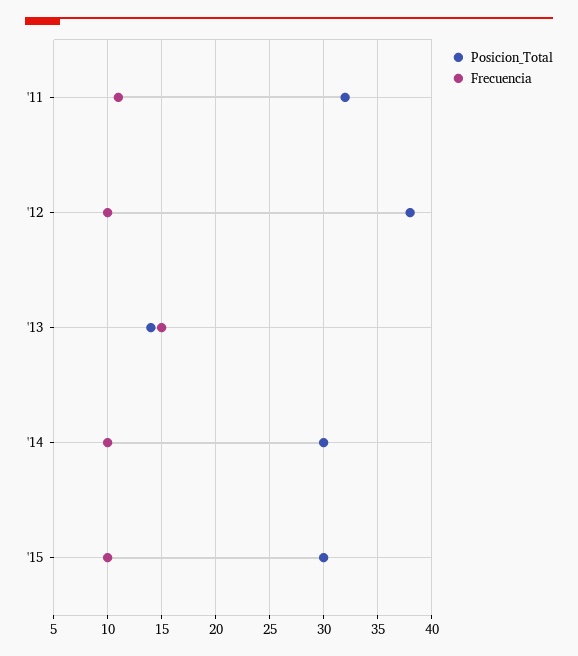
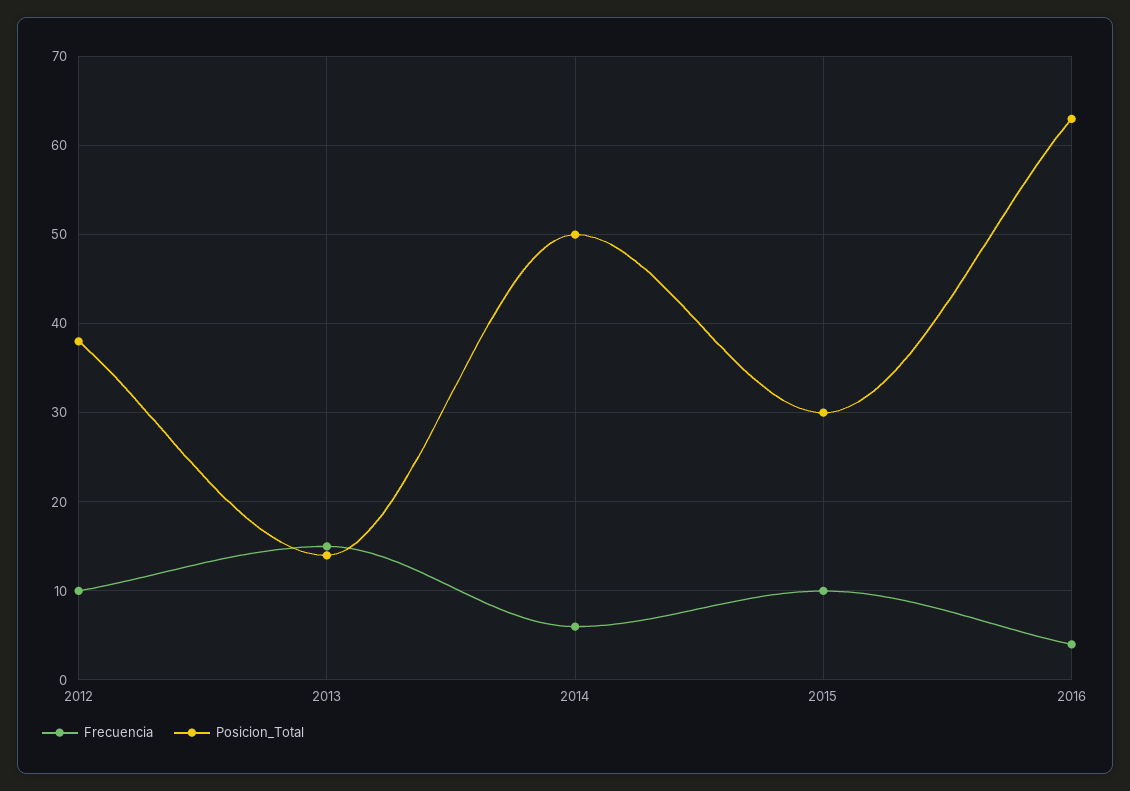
Posicion_Total, '11: 32 -> none
Frecuencia, '11: 11 -> none
Posicion_Total, '14: 30 -> 50
Frecuencia, '14: 10 -> 6
Frecuencia, 2016: none -> 4
Posicion_Total, 2016: none -> 63

